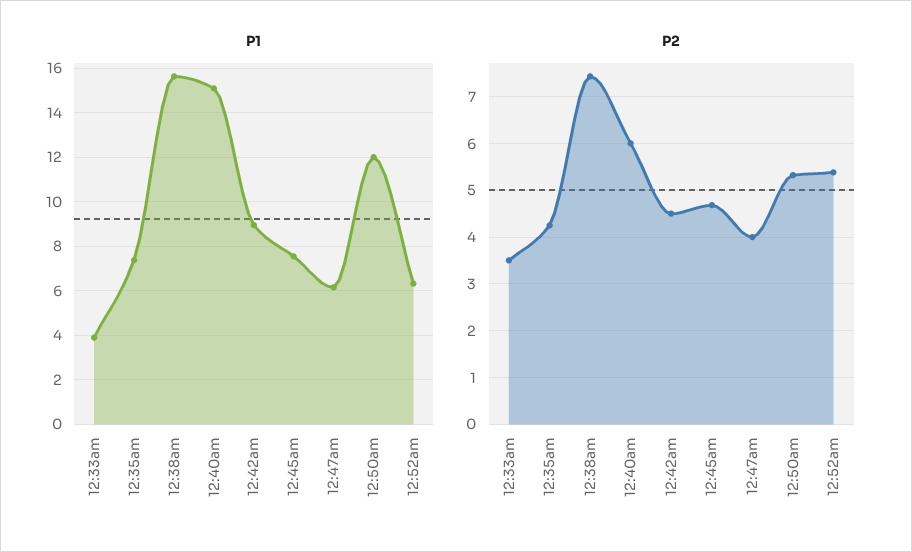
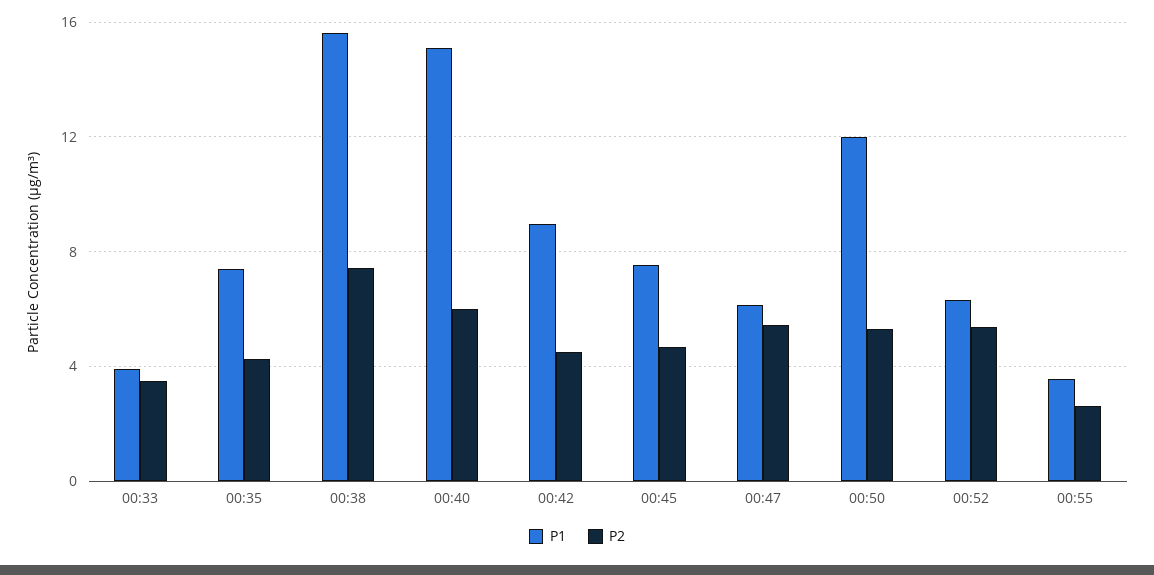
P2, 12:47am: 4 -> 5.5
P1, 00:55: none -> 3.5
P2, 00:55: none -> 2.5

